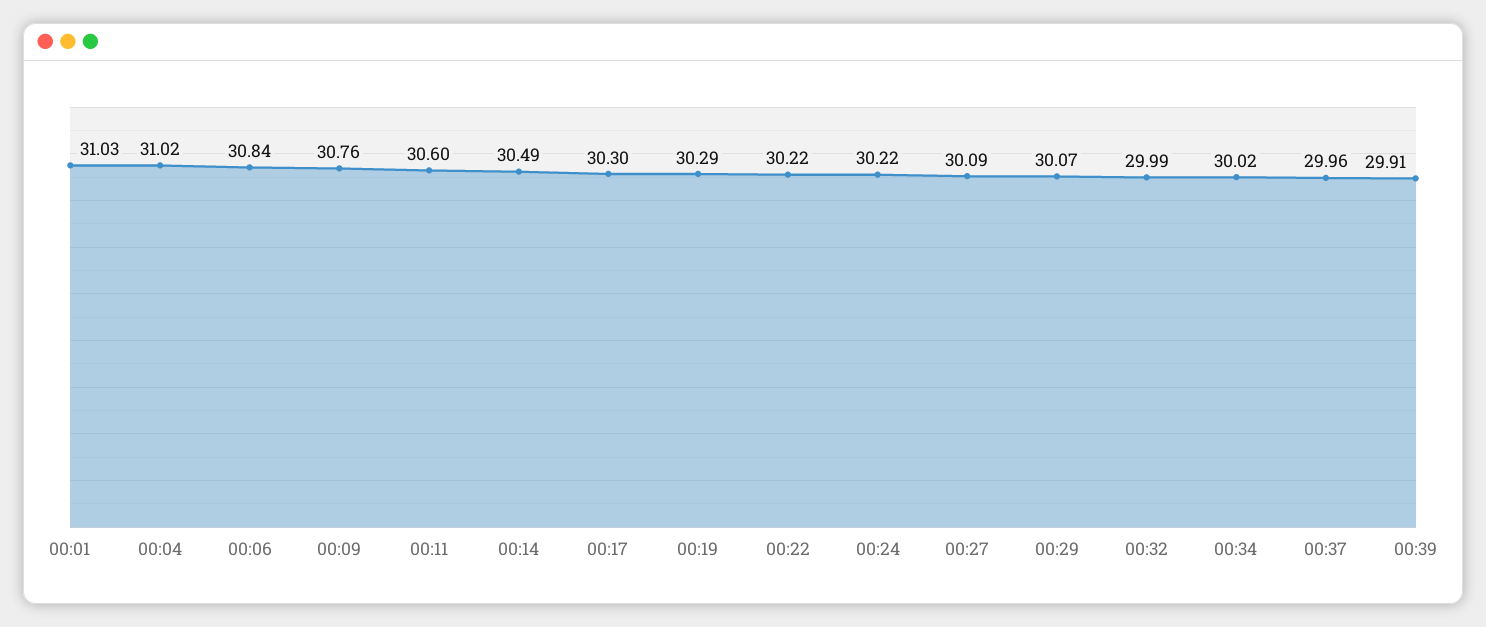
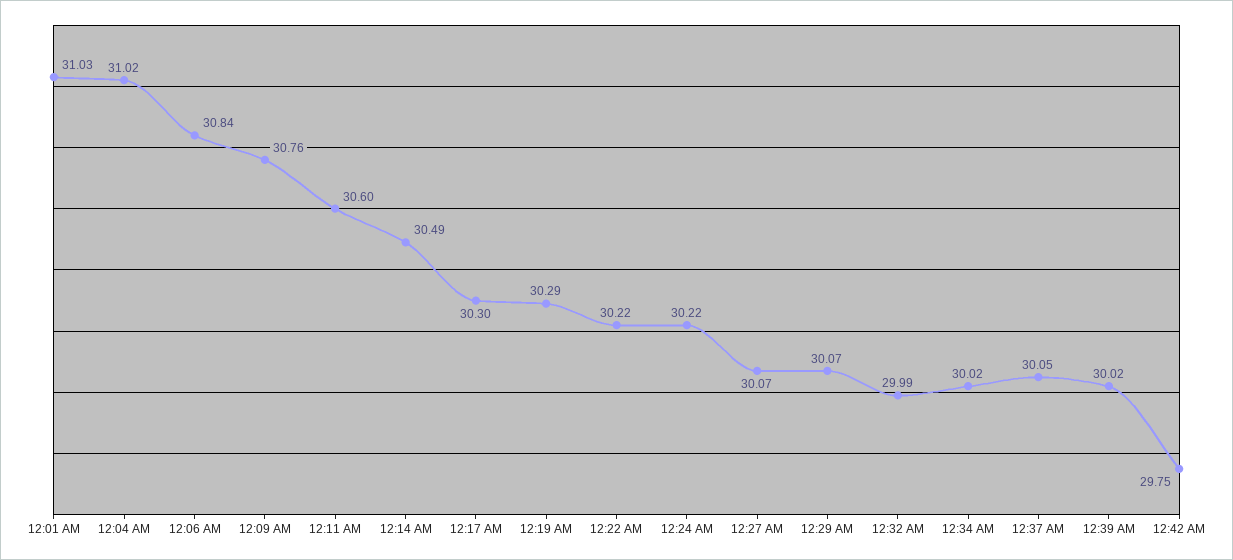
00:27: 30.09 -> 30.07
00:37: 29.96 -> 30.05
00:39: 29.91 -> 30.02
12:42 AM: none -> 29.75

